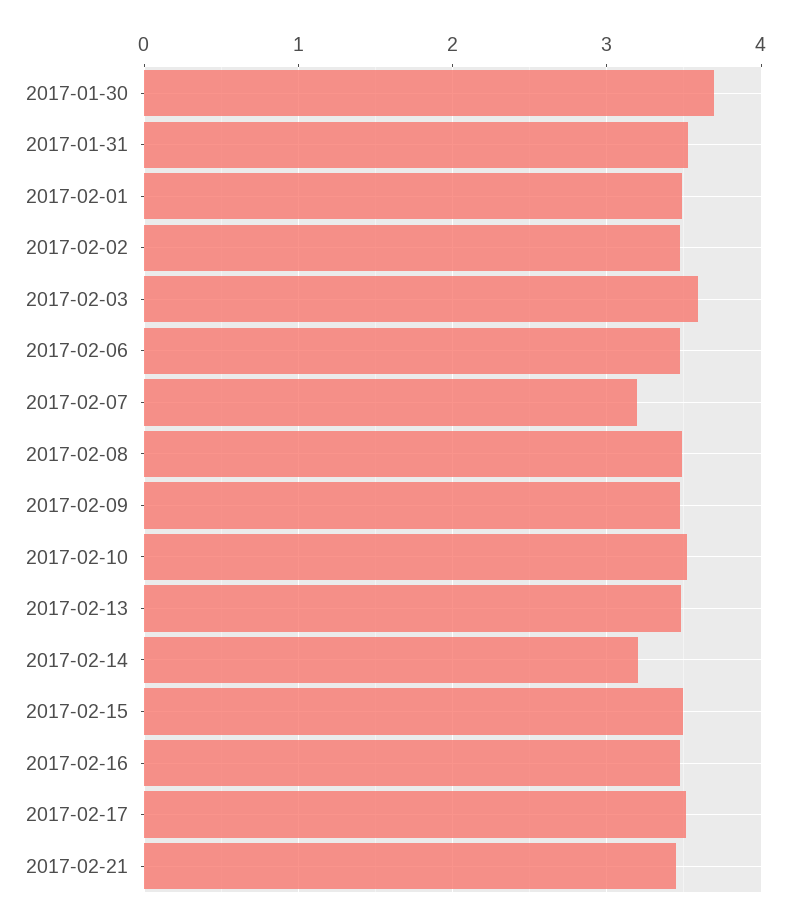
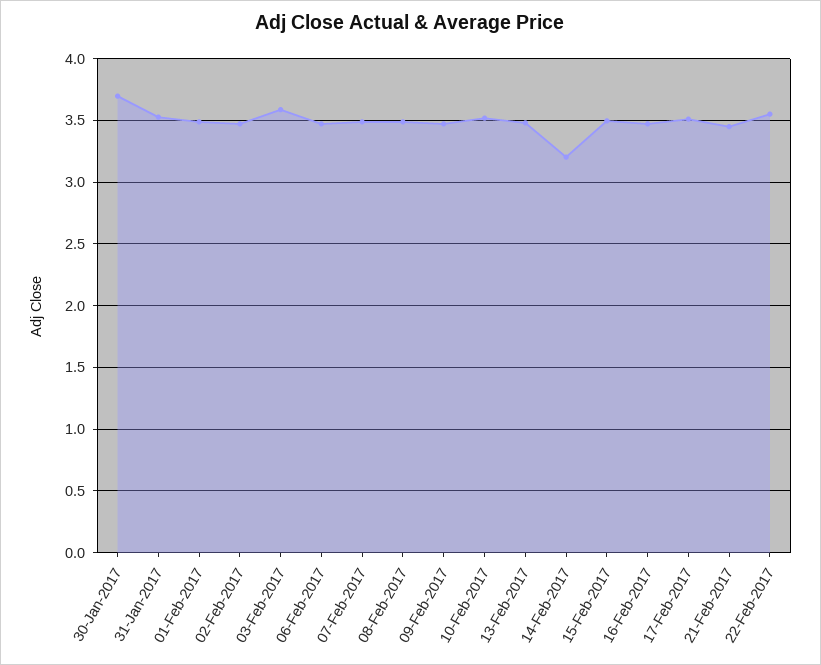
2017-02-07: 3.2 -> 3.5
22-Feb-2017: none -> 3.55

